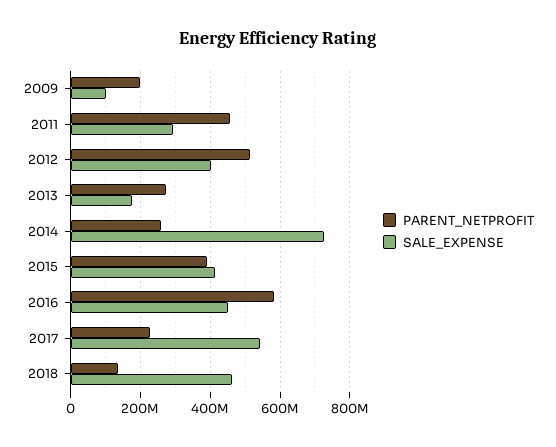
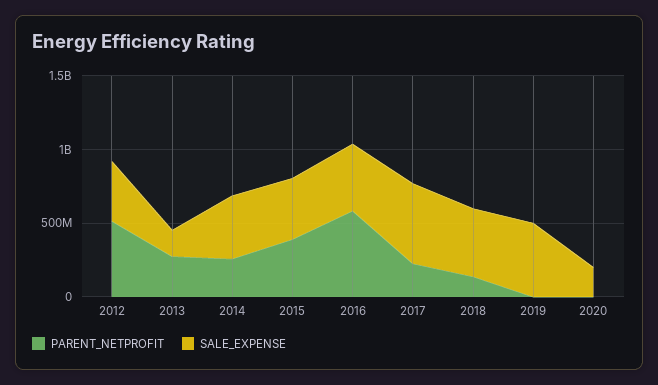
PARENT_NETPROFIT, 2009: 200000000 -> none
SALE_EXPENSE, 2009: 100000000 -> none
PARENT_NETPROFIT, 2011: 460000000 -> none
SALE_EXPENSE, 2011: 300000000 -> none
SALE_EXPENSE, 2014: 720000000 -> 400000000
PARENT_NETPROFIT, 2019: none -> 0
SALE_EXPENSE, 2019: none -> 500000000
PARENT_NETPROFIT, 2020: none -> 0
SALE_EXPENSE, 2020: none -> 200000000

